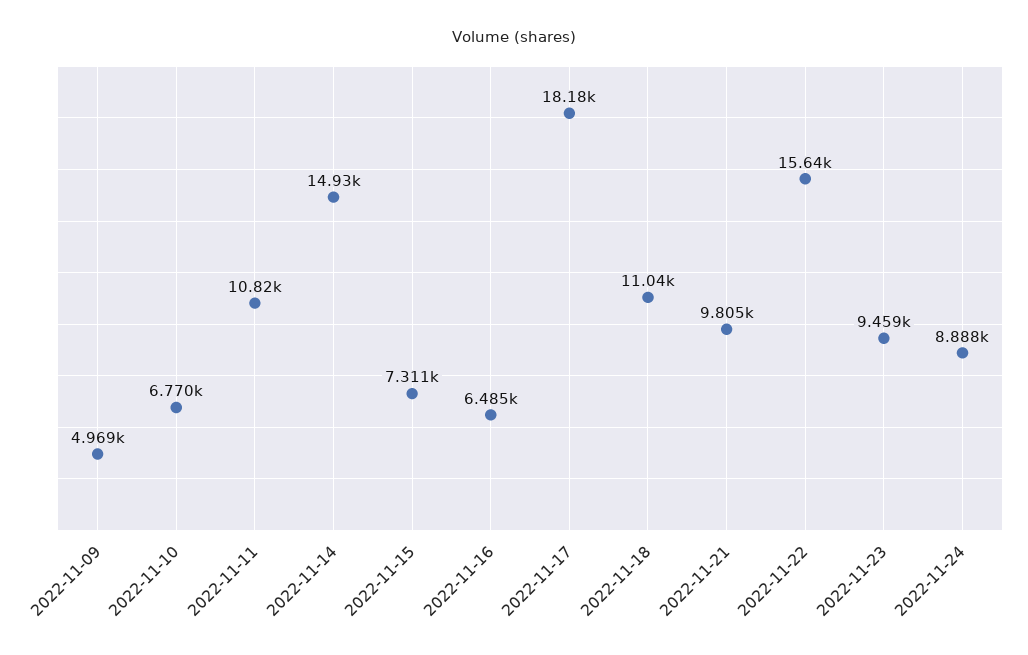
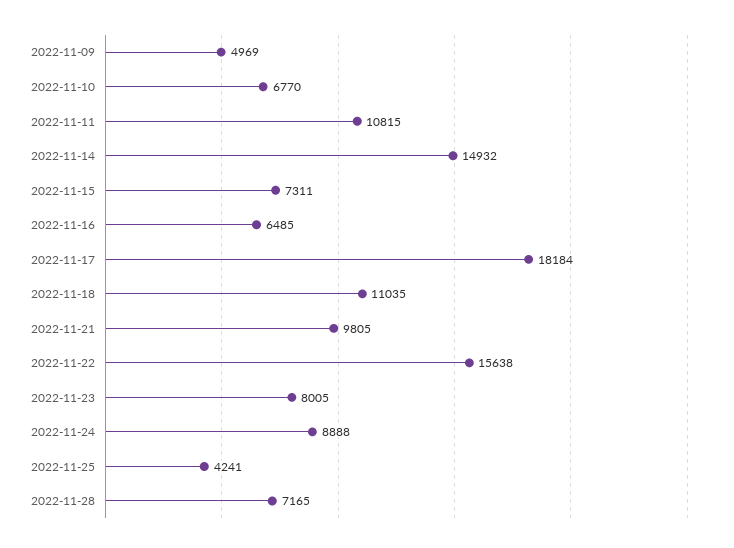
2022-11-23: 9459 -> 8005
2022-11-25: none -> 4241
2022-11-28: none -> 7165

